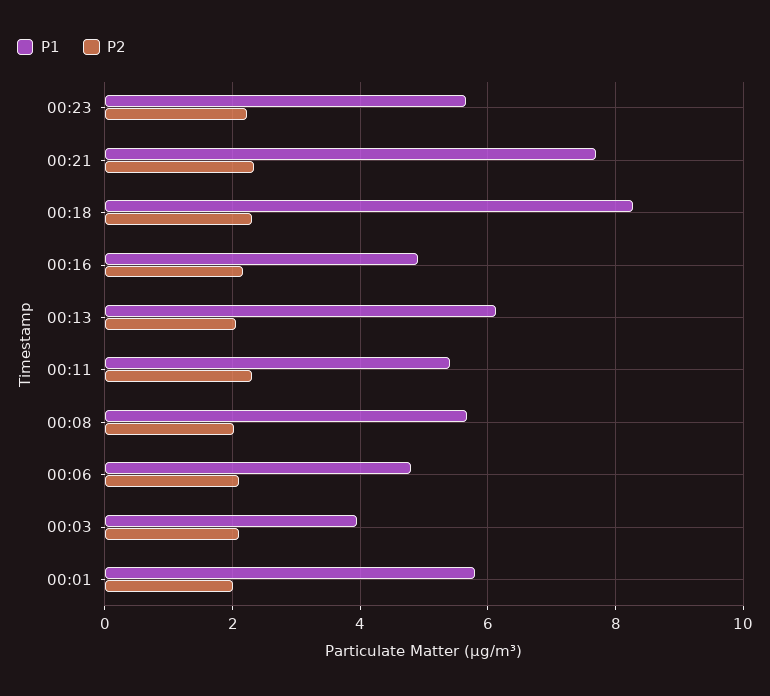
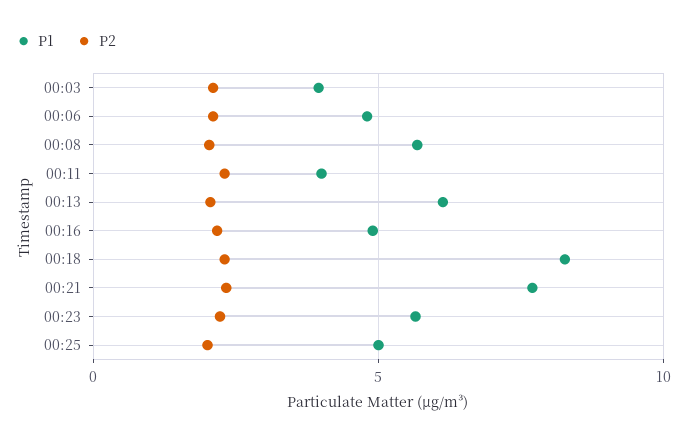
P1, 00:11: 5.4 -> 4
P1, 00:01: 5.8 -> none
P2, 00:01: 2 -> none
P1, 00:25: none -> 5
P2, 00:25: none -> 2

